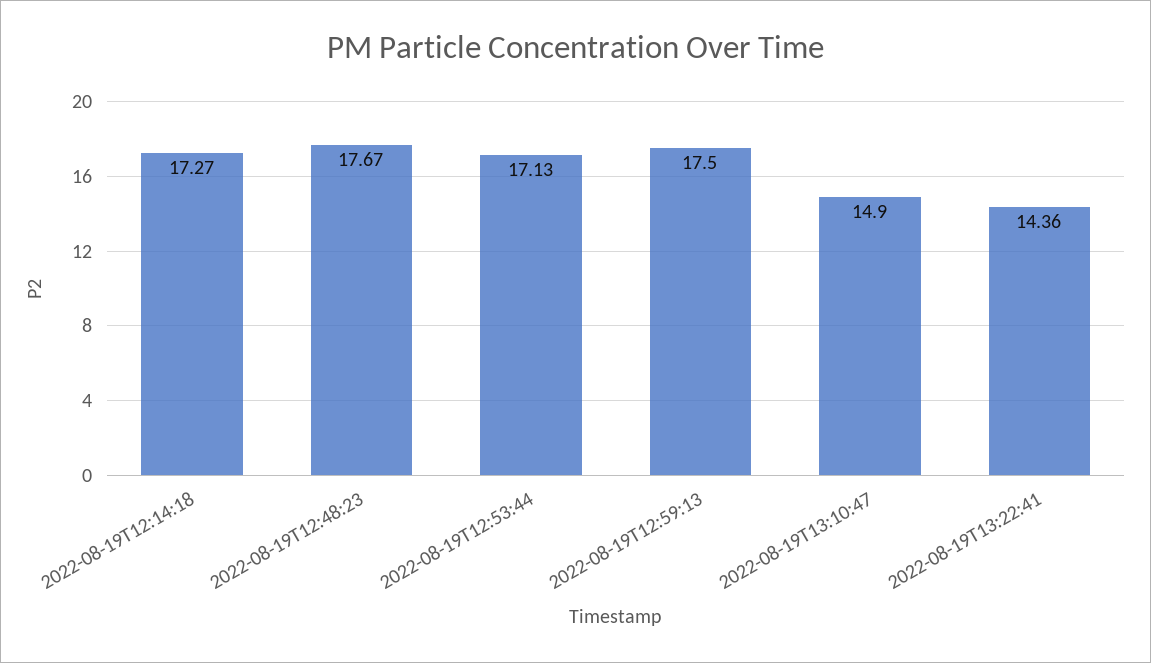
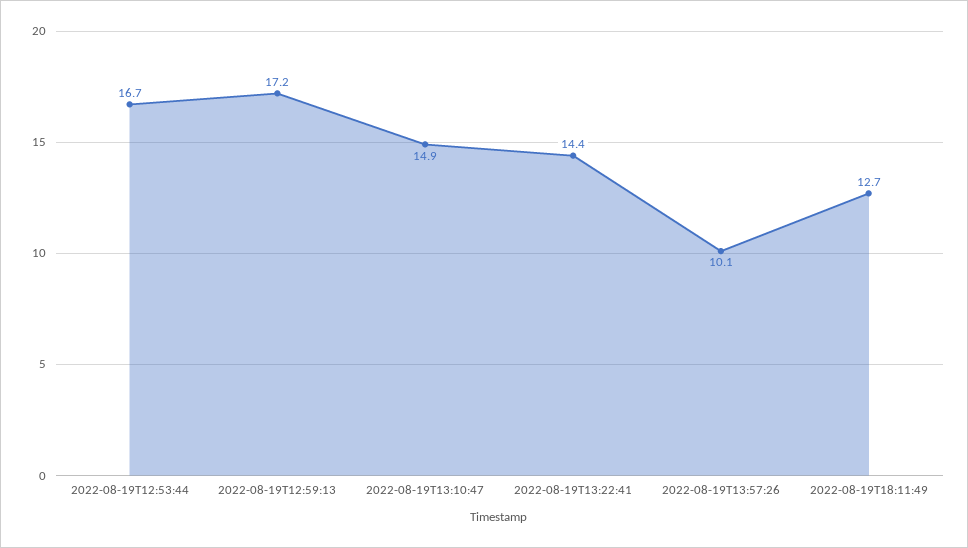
2022-08-19T12:14:18: 17.27 -> none
2022-08-19T12:48:23: 17.67 -> none
2022-08-19T12:53:44: 17.13 -> 16.7
2022-08-19T12:59:13: 17.5 -> 17.2
2022-08-19T13:57:26: none -> 10.1
2022-08-19T18:11:49: none -> 12.7

